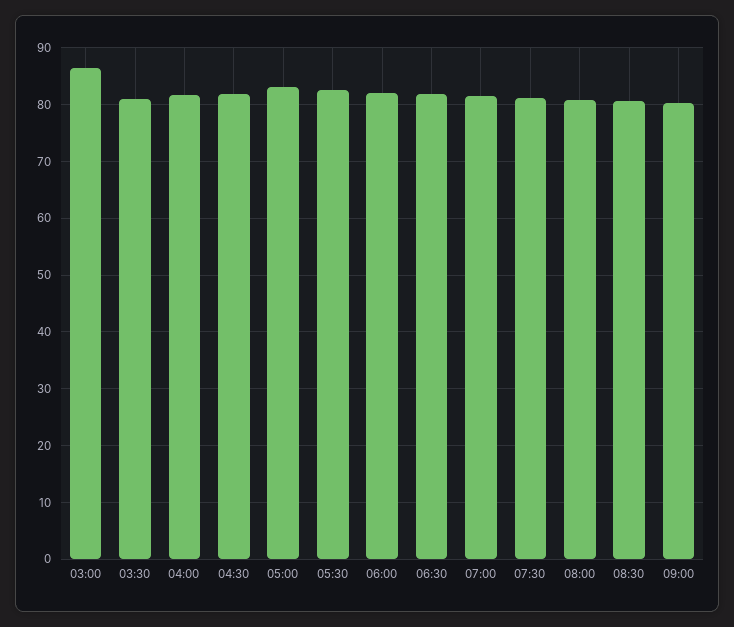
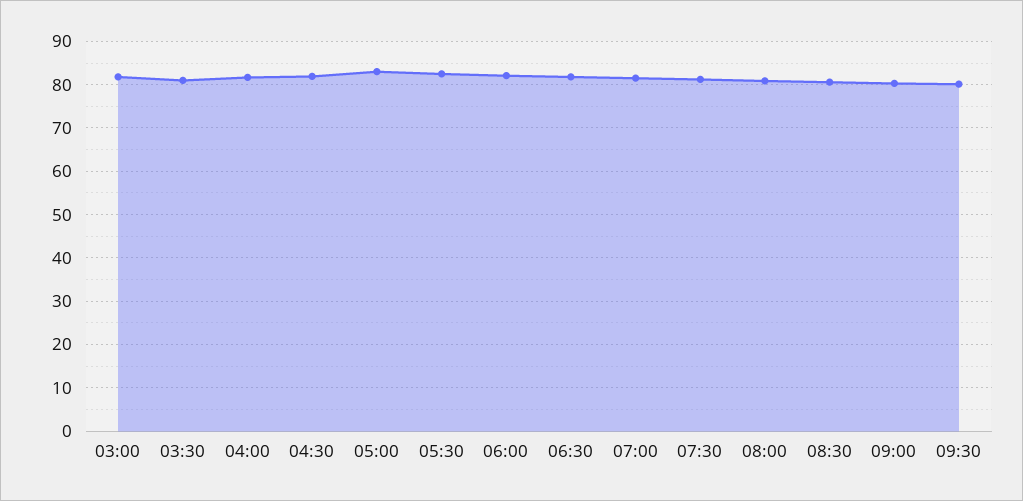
03:00: 86 -> 82
09:30: none -> 80

